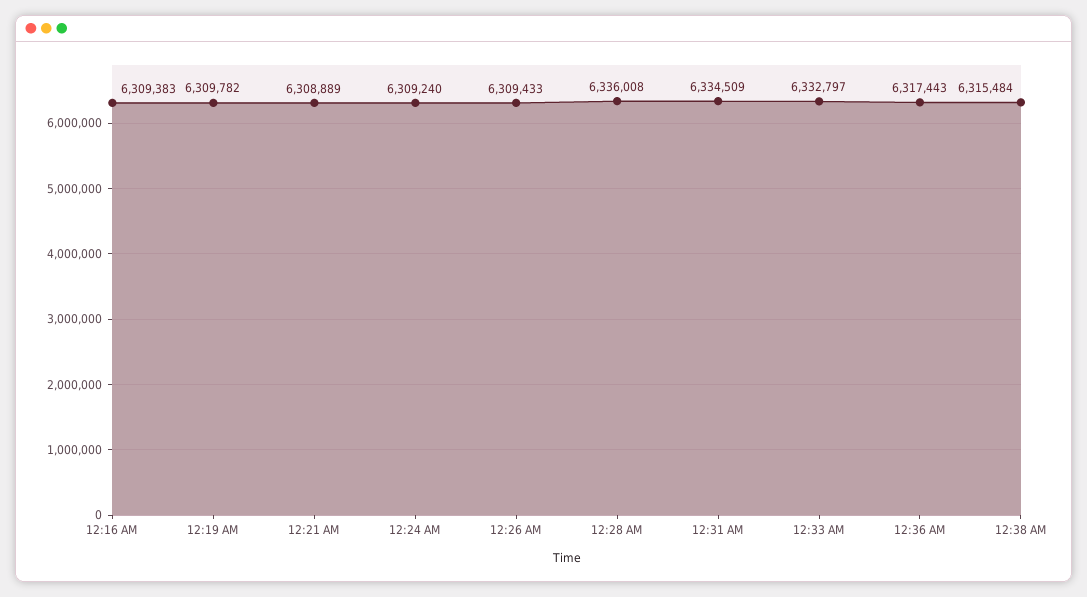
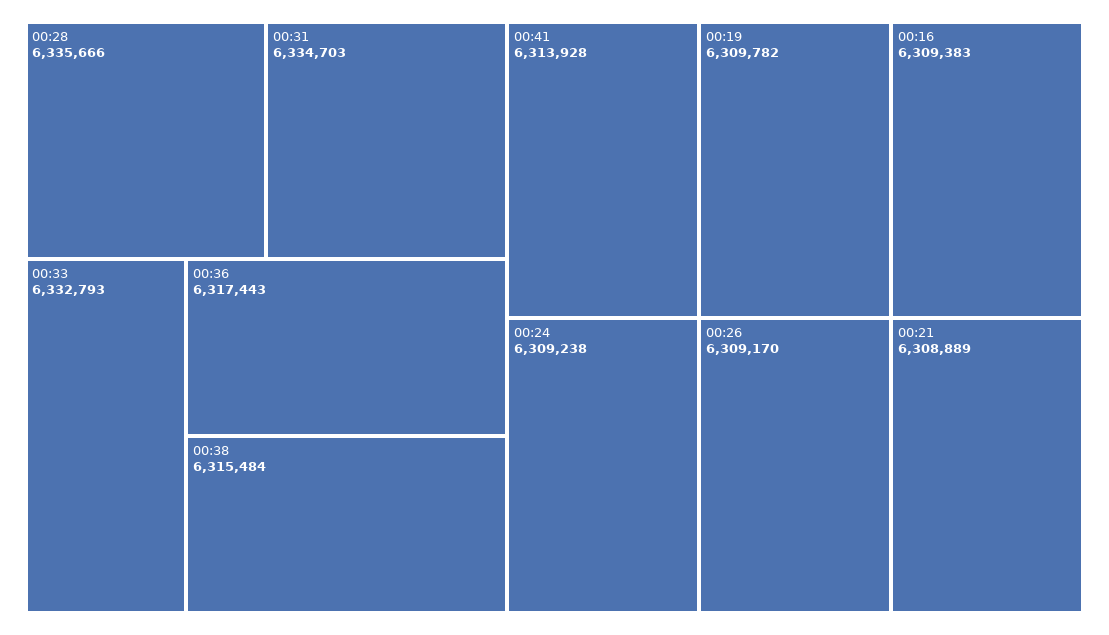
12:24 AM: 6309240 -> 6309238
12:26 AM: 6309433 -> 6309170
12:28 AM: 6336008 -> 6335666
12:31 AM: 6334509 -> 6334703
12:33 AM: 6332797 -> 6332793
00:41: none -> 6313928

